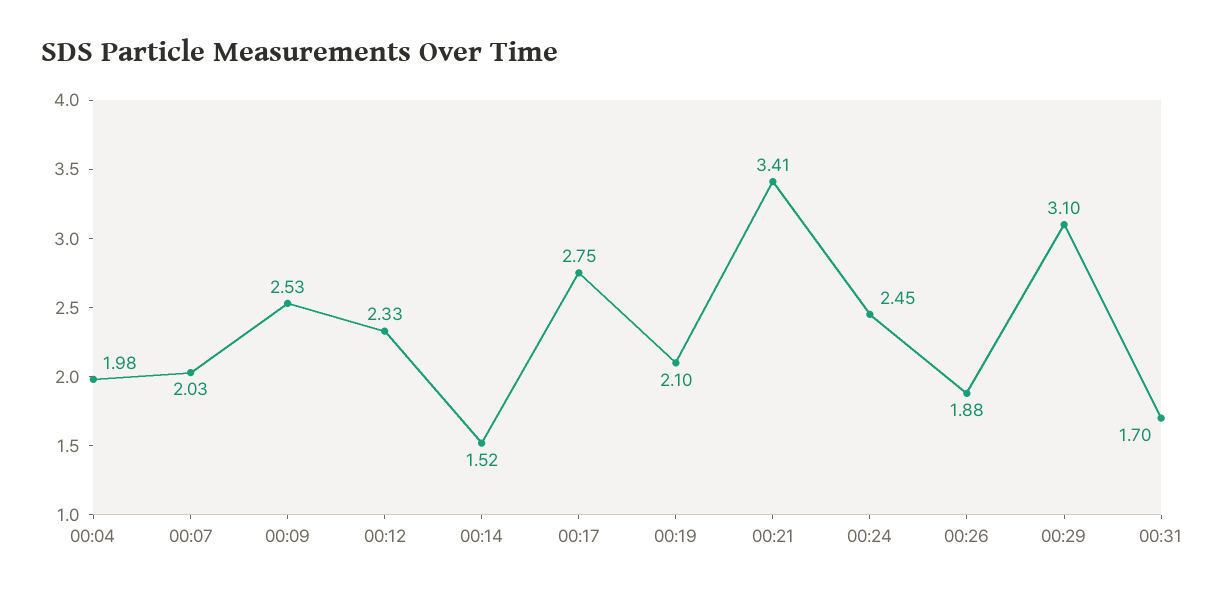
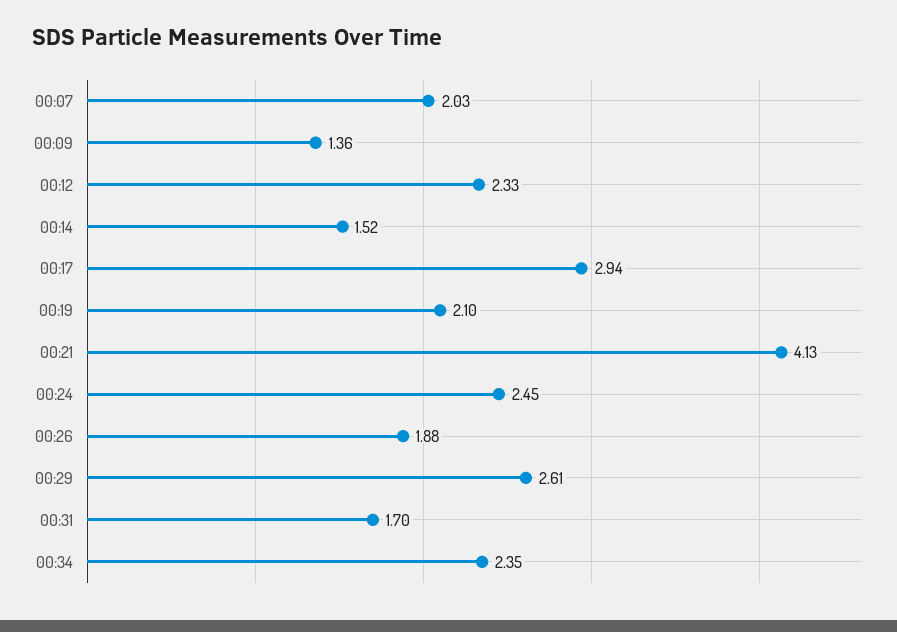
00:04: 1.98 -> none
00:09: 2.53 -> 1.36
00:17: 2.75 -> 2.94
00:21: 3.41 -> 4.13
00:29: 3.1 -> 2.61
00:34: none -> 2.35

